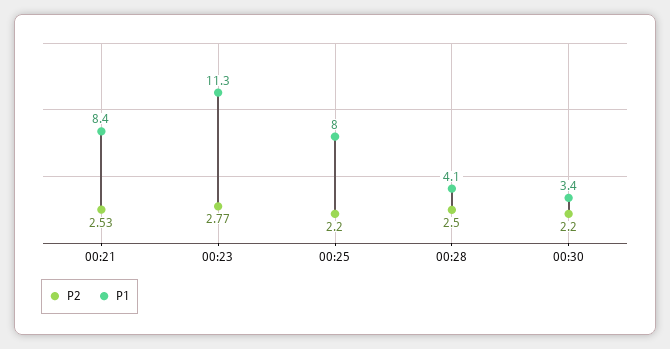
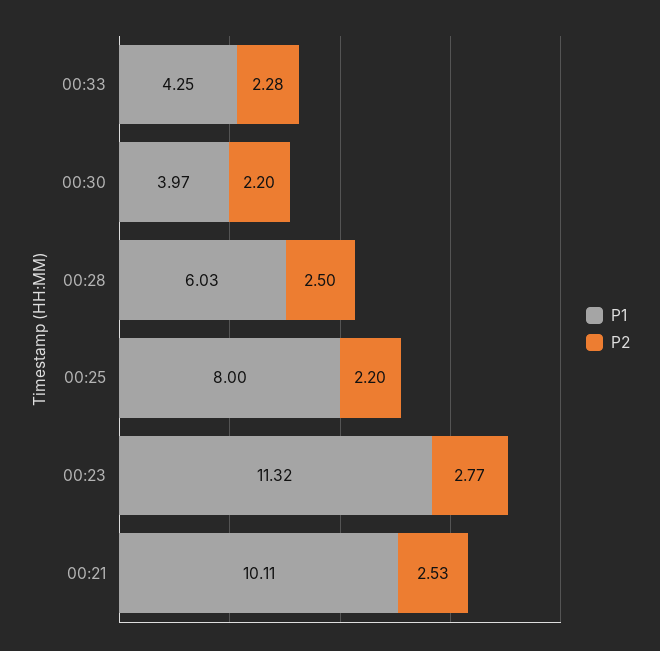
P1, 00:21: 8.4 -> 10.11
P1, 00:28: 4.1 -> 6.03
P1, 00:30: 3.4 -> 3.97
P1, 00:33: none -> 4.25
P2, 00:33: none -> 2.28

